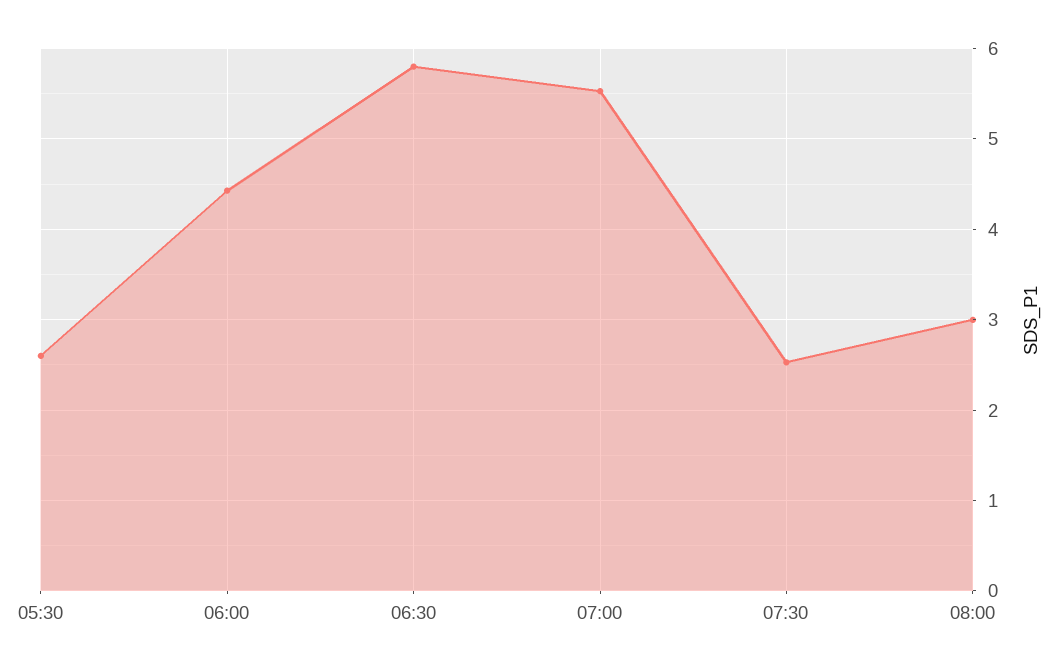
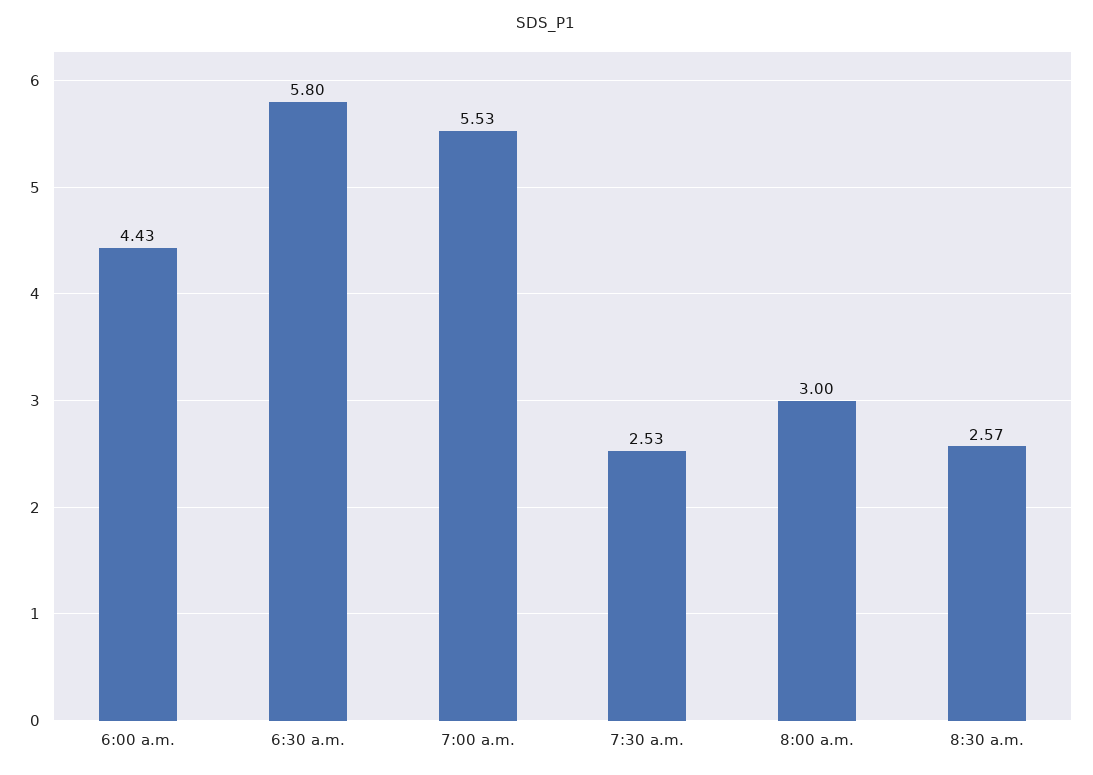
05:30: 2.6 -> none
8:30 a.m.: none -> 2.57

